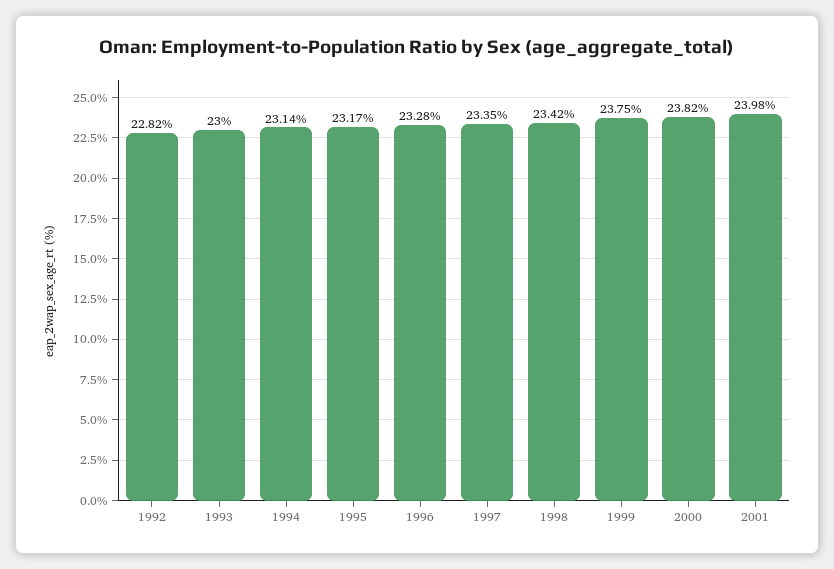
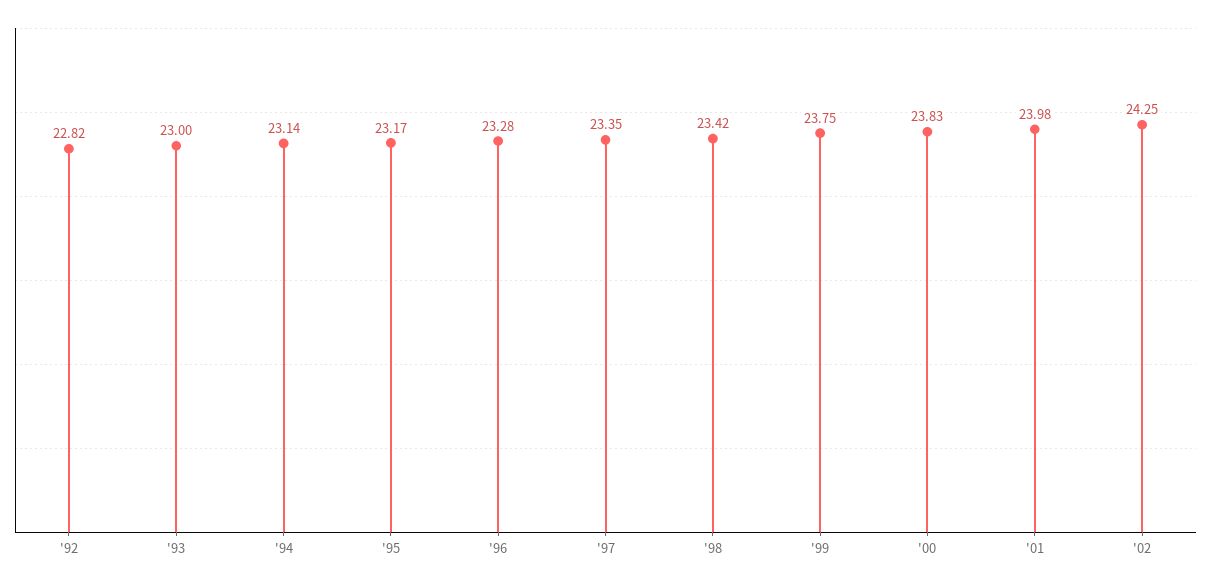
2000: 23.82 -> 23.83
'02: none -> 24.25

